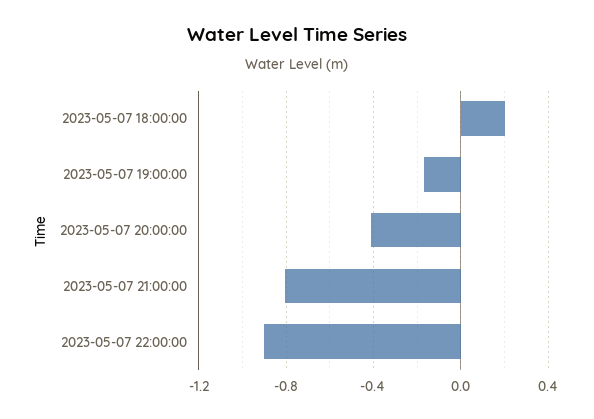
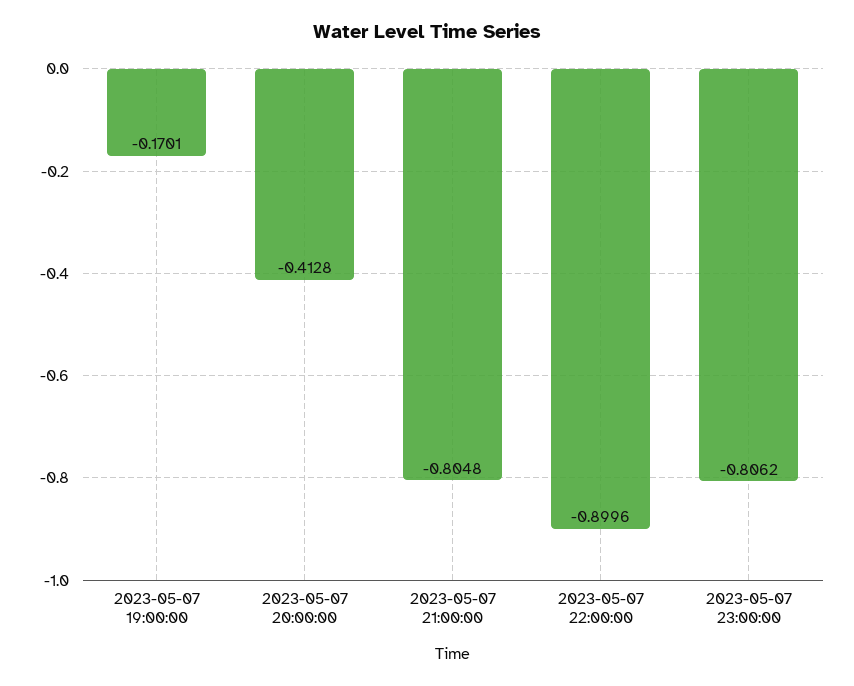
2023-05-07 18:00:00: 0.2 -> none
2023-05-07 23:00:00: none -> -0.8062

